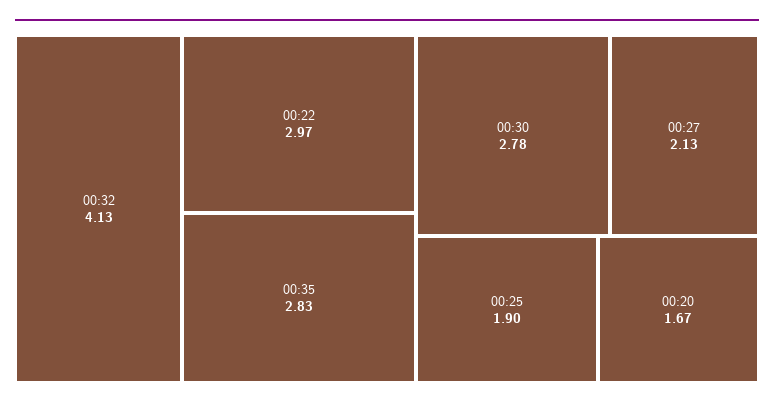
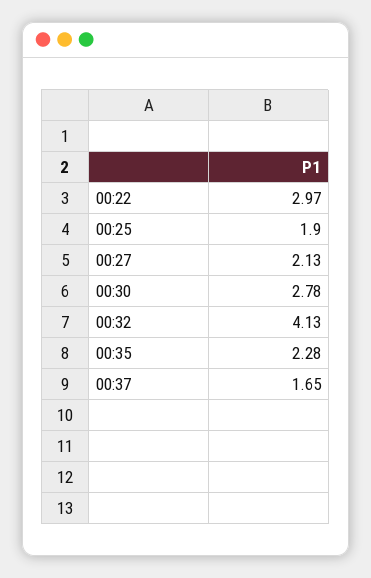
00:35: 2.83 -> 2.28
00:20: 1.67 -> none
00:37: none -> 1.65

